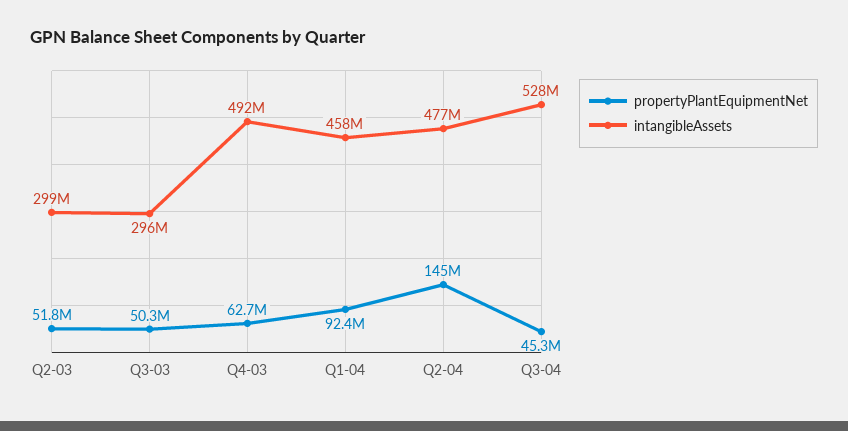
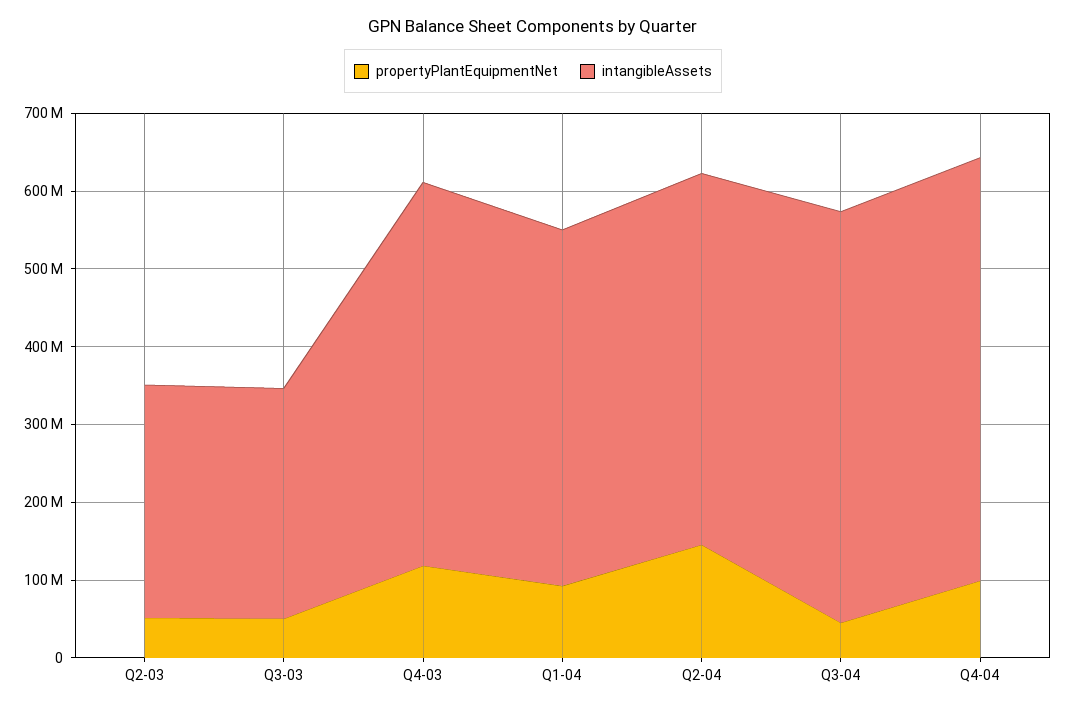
propertyPlantEquipmentNet, Q4-03: 62700000 -> 120000000
propertyPlantEquipmentNet, Q4-04: none -> 100000000
intangibleAssets, Q4-04: none -> 540000000

